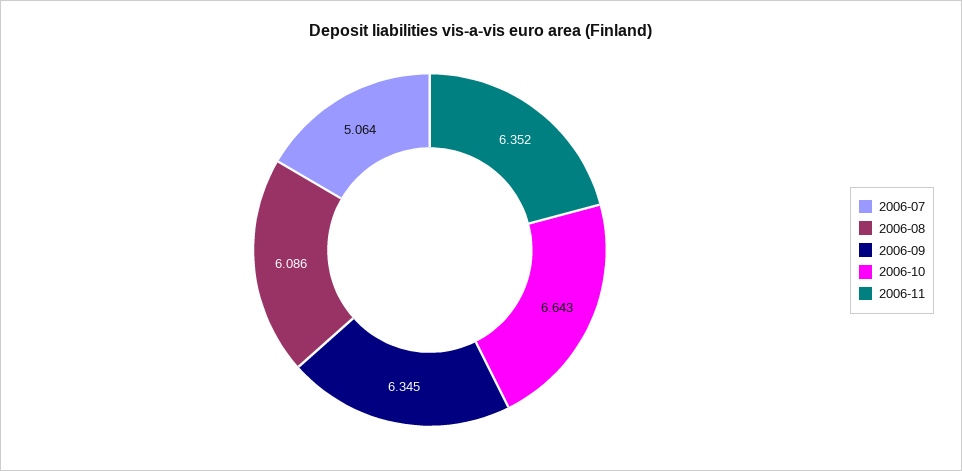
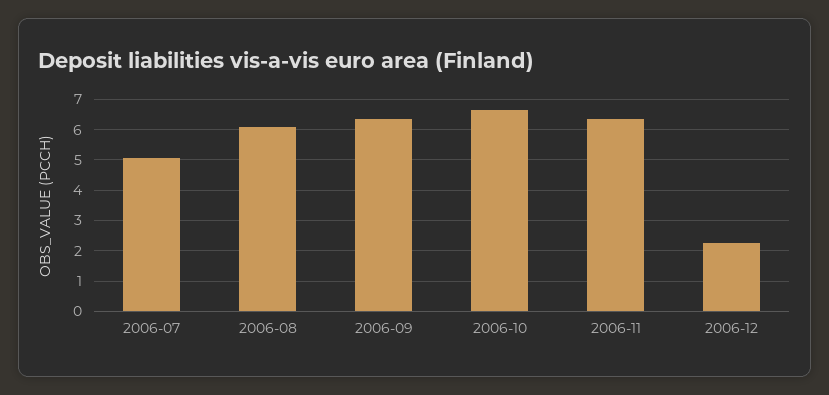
2006-12: none -> 2.2

